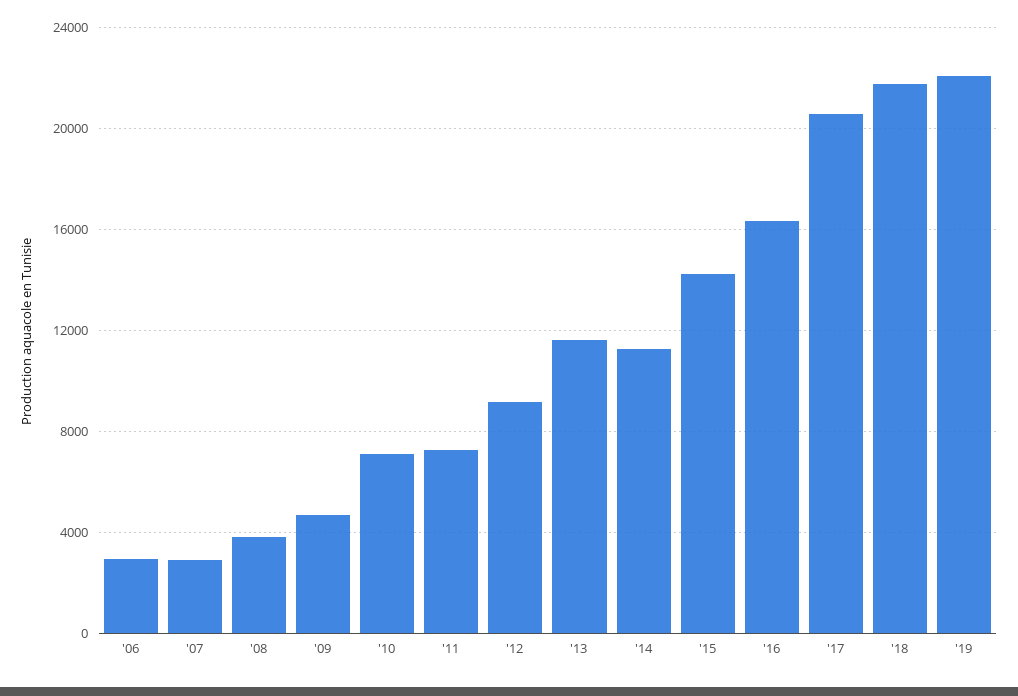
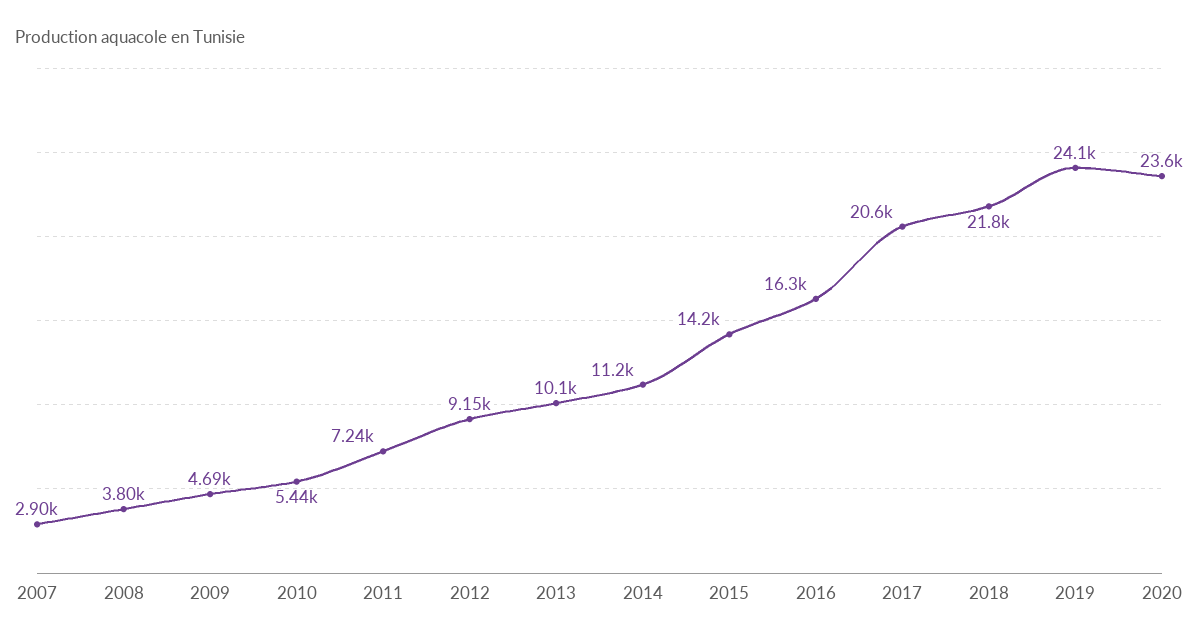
'06: 3000 -> none
'10: 7000 -> 5440
'13: 11500 -> 10100
'19: 22000 -> 24100
2020: none -> 23600

